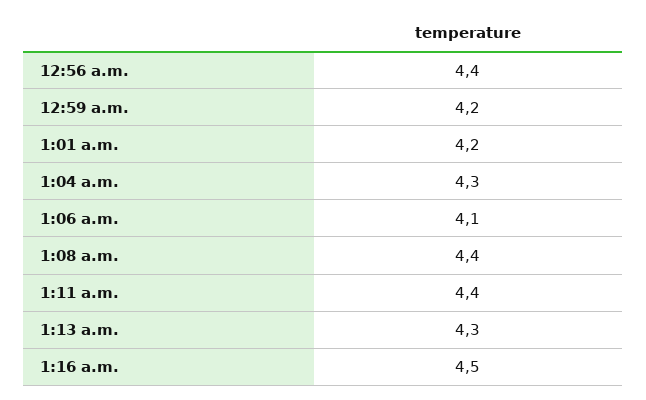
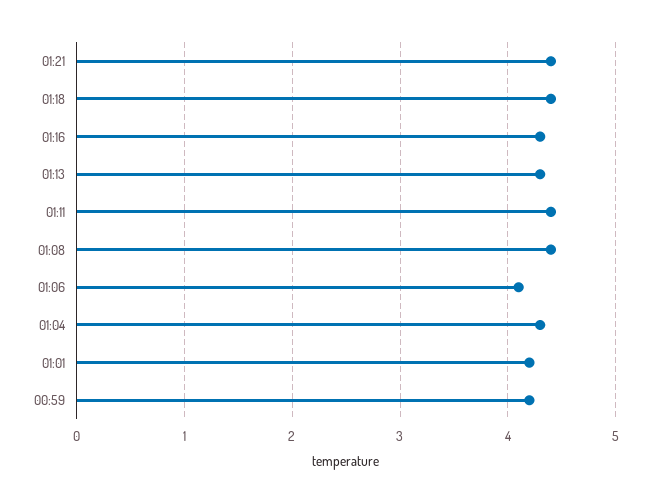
12:56 a.m.: 4.4 -> none
1:16 a.m.: 4.5 -> 4.3
01:21: none -> 4.4
01:18: none -> 4.4

